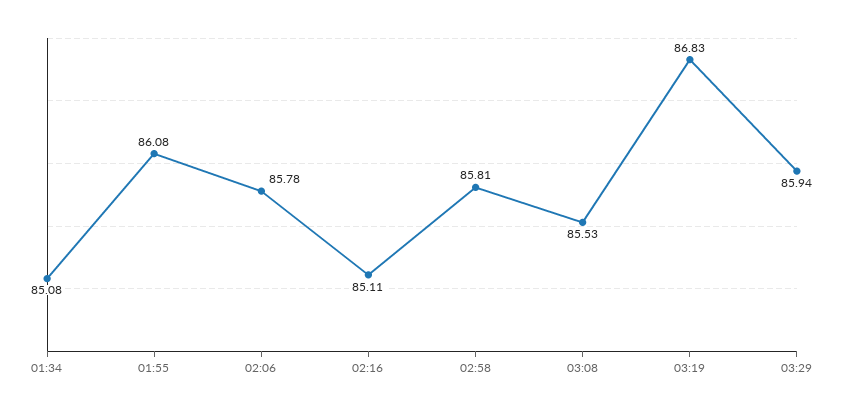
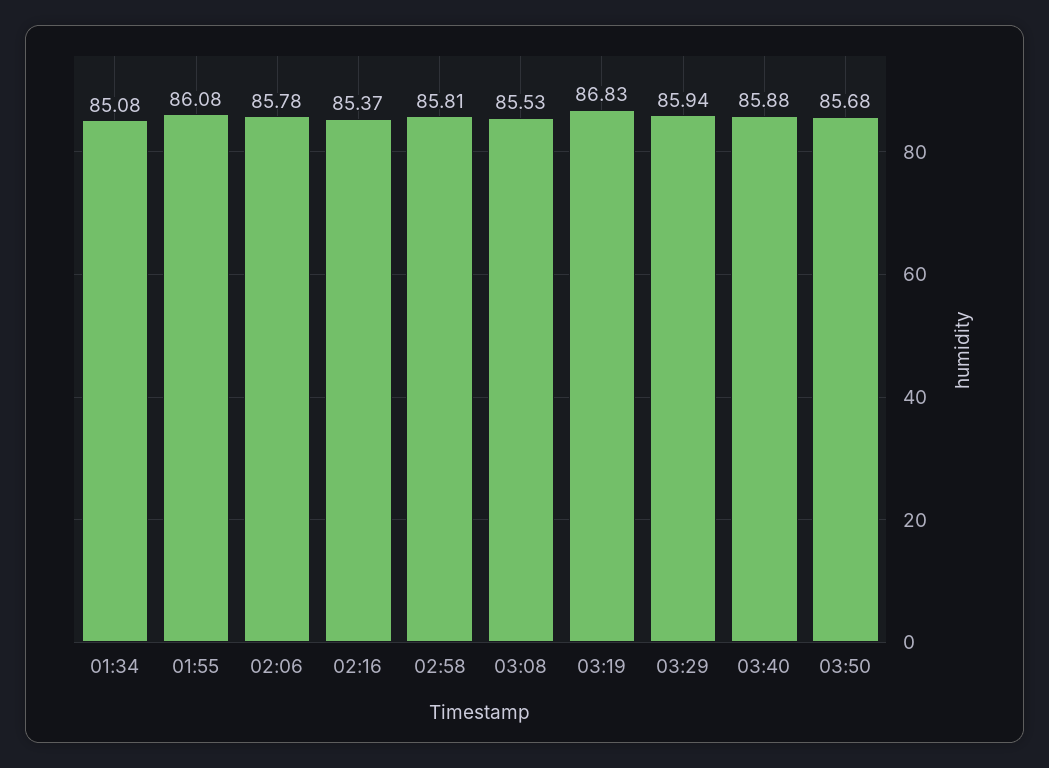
02:16: 85.11 -> 85.37
03:40: none -> 85.88
03:50: none -> 85.68

